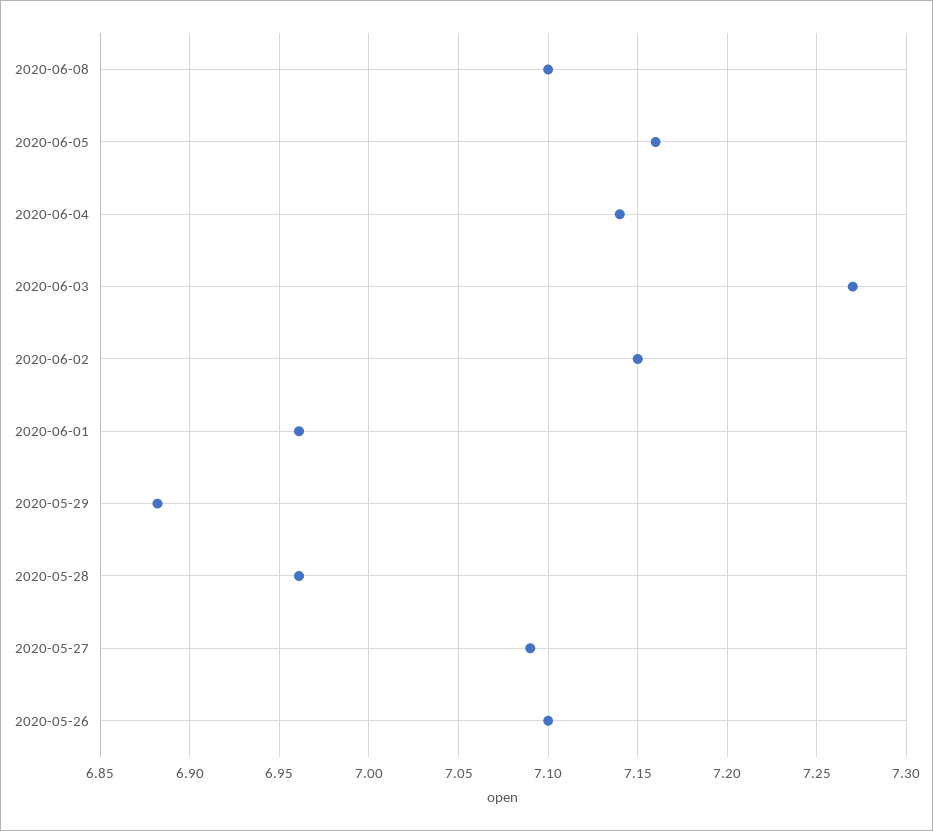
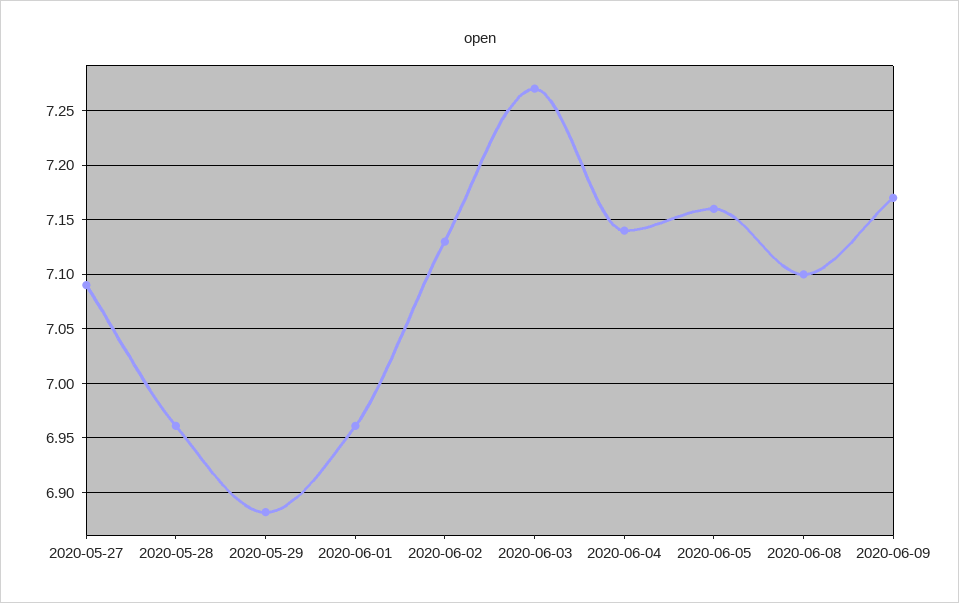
2020-06-02: 7.15 -> 7.13
2020-05-26: 7.1 -> none
2020-06-09: none -> 7.17

